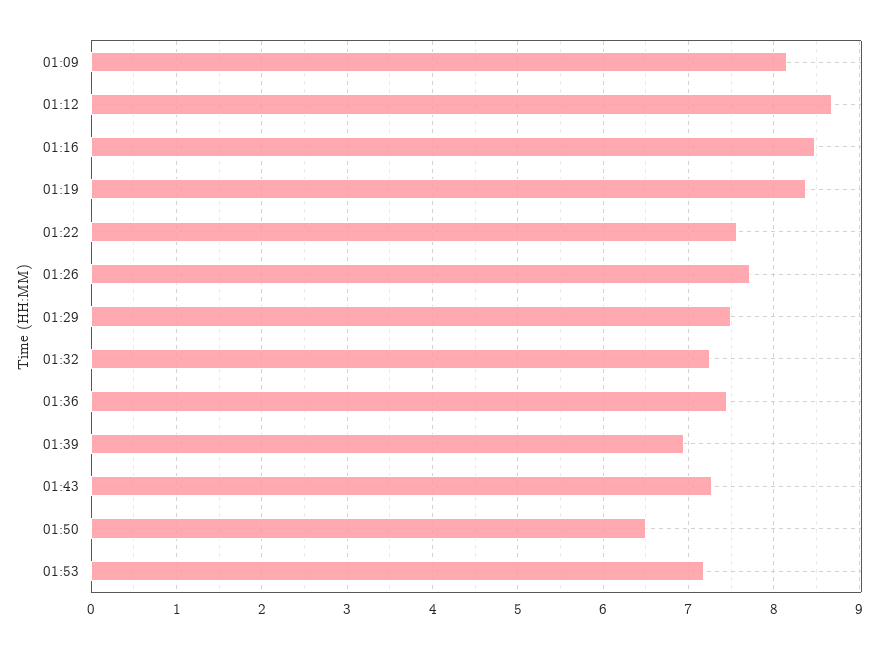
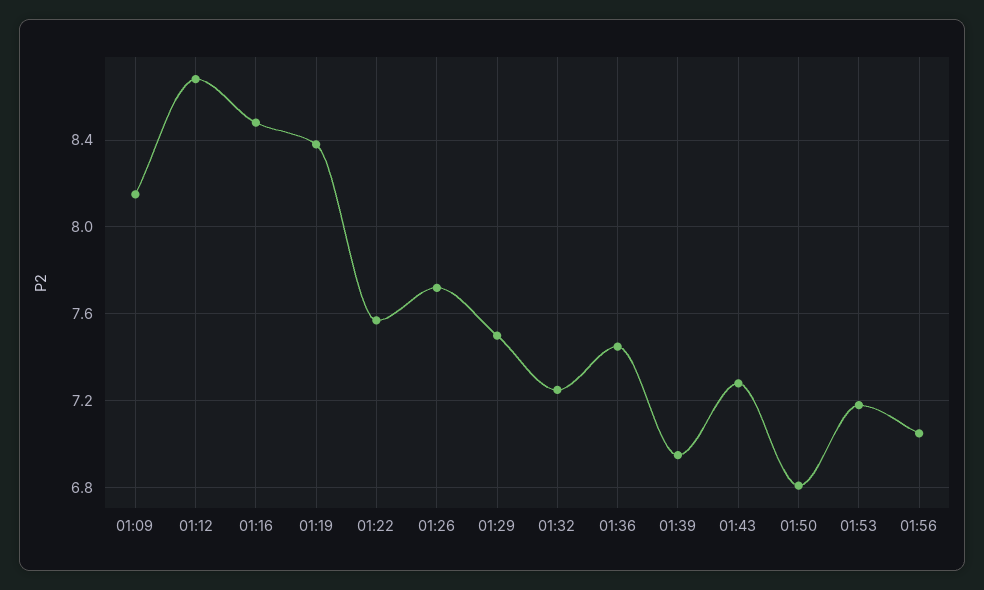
01:50: 6.5 -> 6.8
01:56: none -> 7.05

